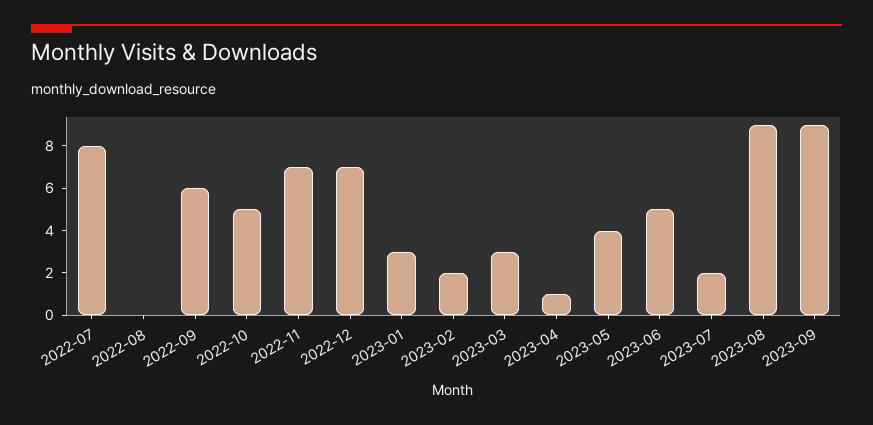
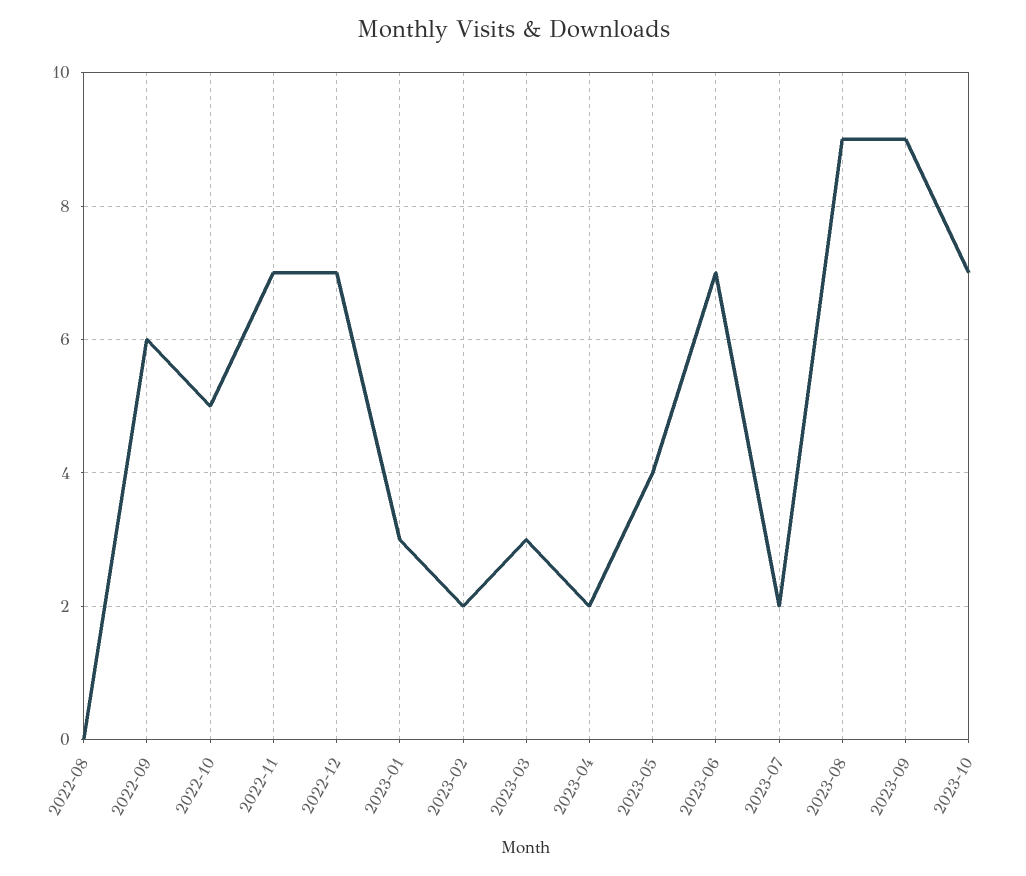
2022-07: 8 -> none
2023-04: 1 -> 2
2023-06: 5 -> 7
2023-10: none -> 7

